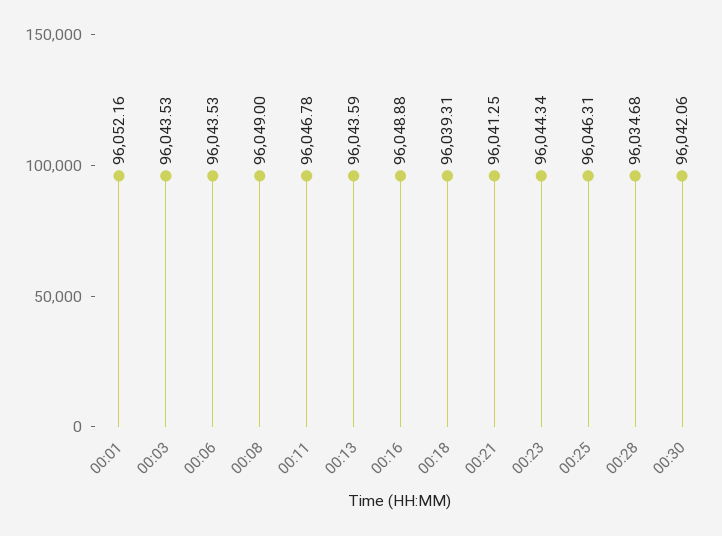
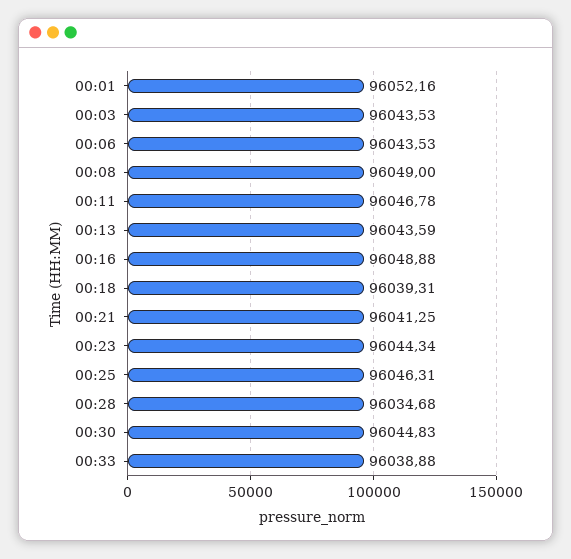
00:30: 96042.06 -> 96044.83
00:33: none -> 96038.88

